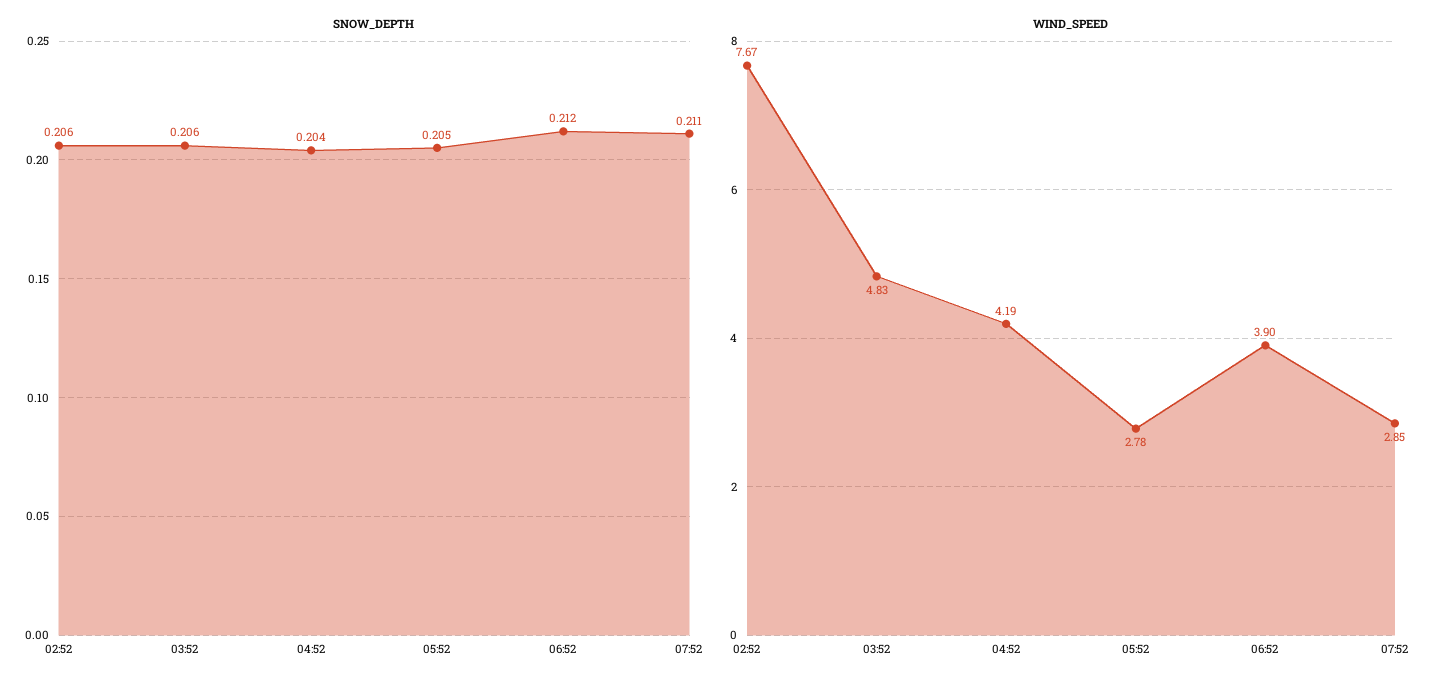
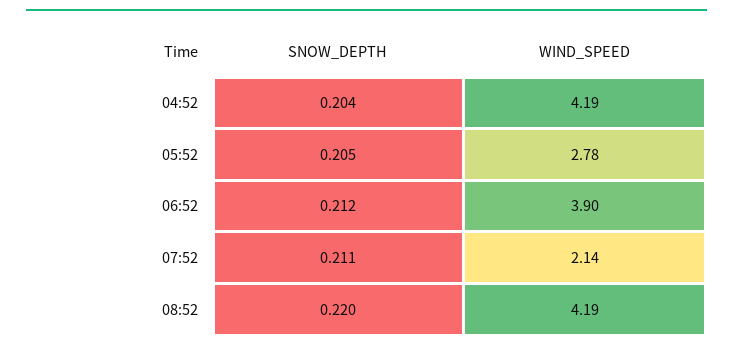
SNOW_DEPTH, 02:52: 0.206 -> none
SNOW_DEPTH, 03:52: 0.206 -> none
WIND_SPEED, 02:52: 7.67 -> none
WIND_SPEED, 03:52: 4.83 -> none
WIND_SPEED, 07:52: 2.85 -> 2.14
SNOW_DEPTH, 08:52: none -> 0.22
WIND_SPEED, 08:52: none -> 4.19

